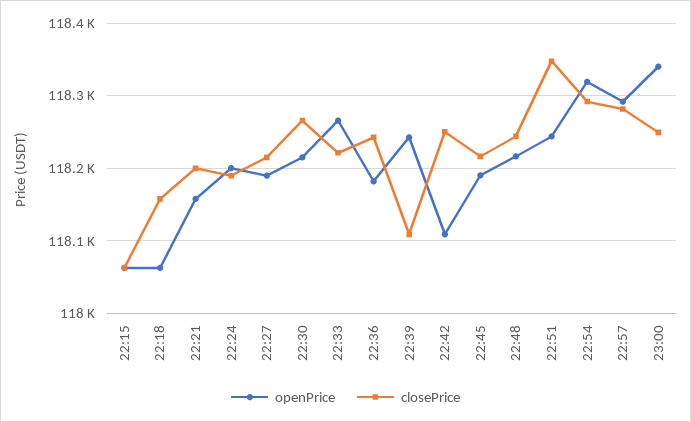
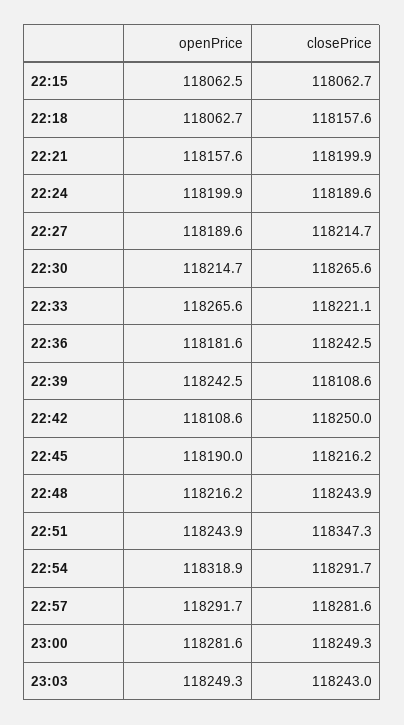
openPrice, 23:00: 118340 -> 118281.6
openPrice, 23:03: none -> 118249.3
closePrice, 23:03: none -> 118243

